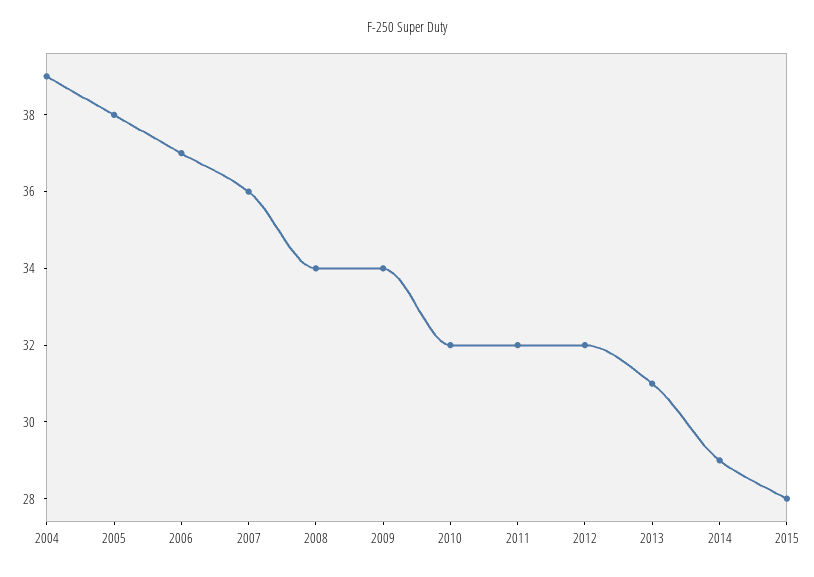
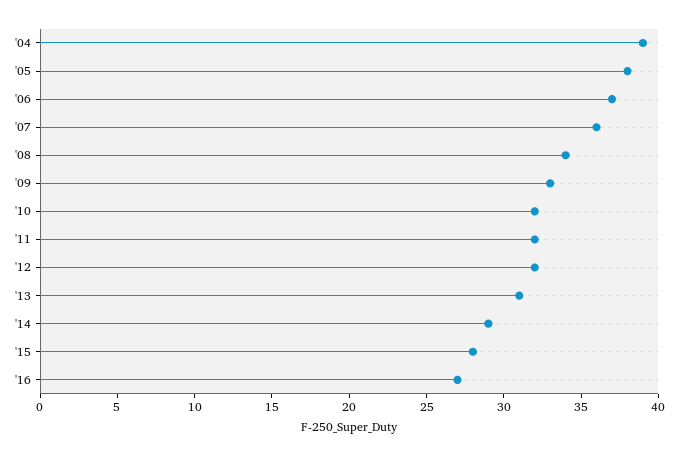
2009: 34 -> 33
'16: none -> 27

